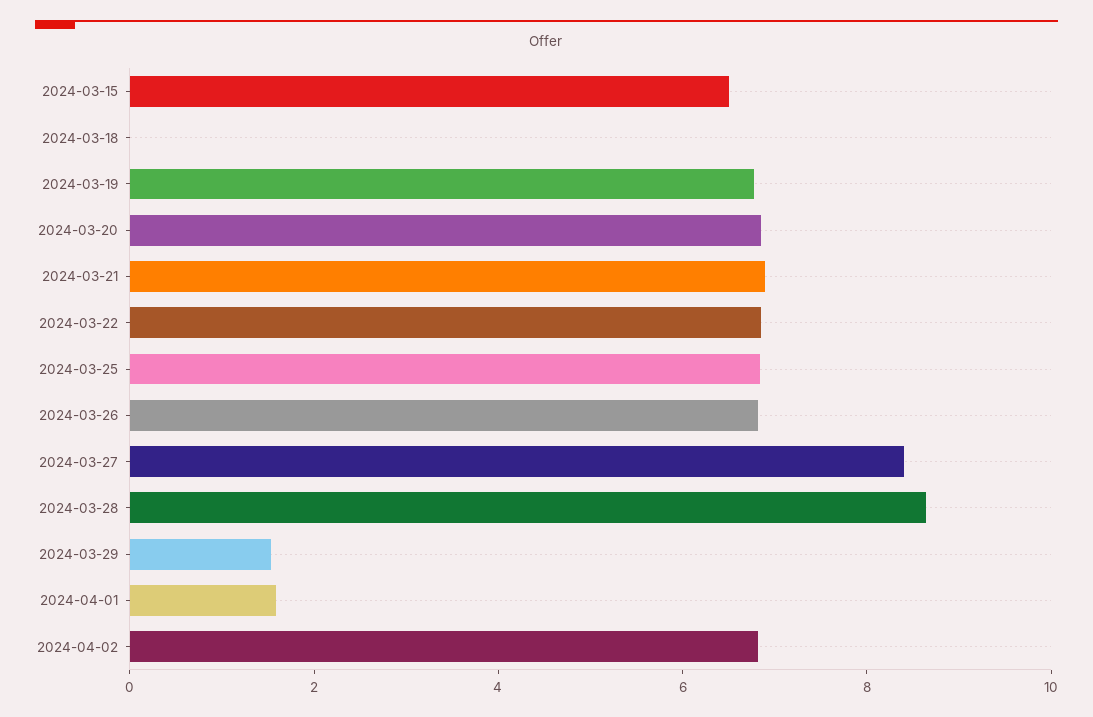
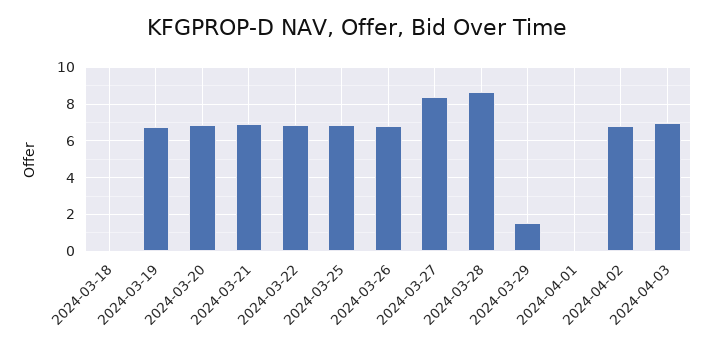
2024-03-15: 6.5 -> none
2024-04-01: 1.5 -> 0
2024-04-03: none -> 7

